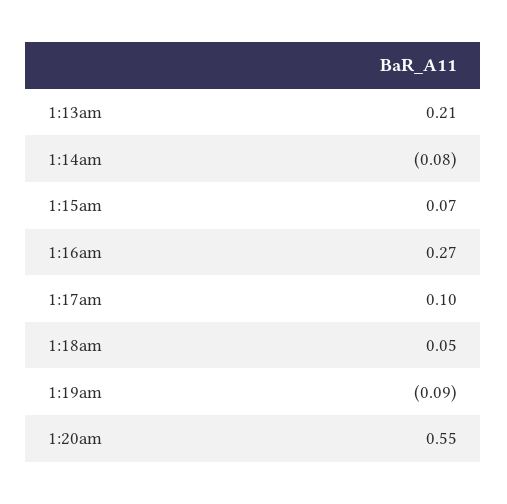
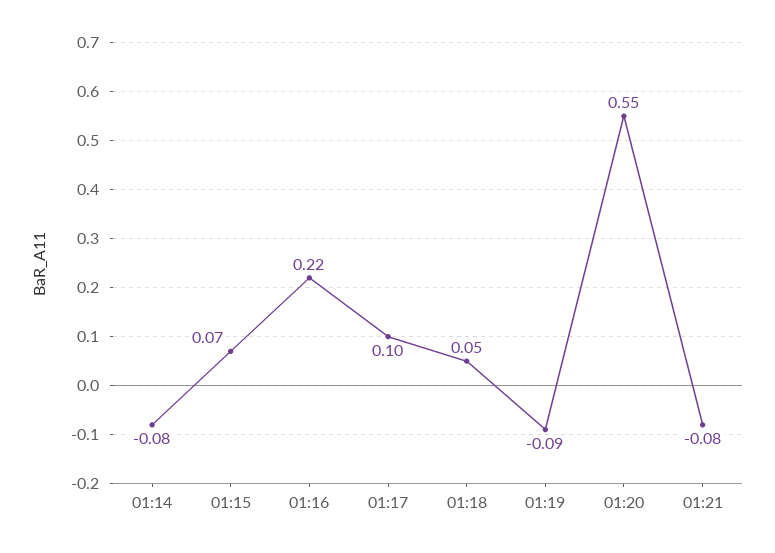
1:13am: 0.21 -> none
1:16am: 0.27 -> 0.22
01:21: none -> -0.08

